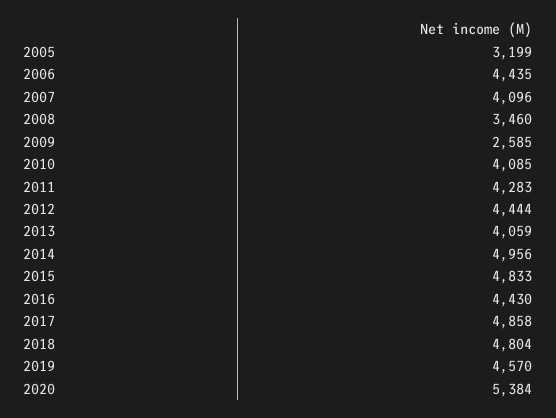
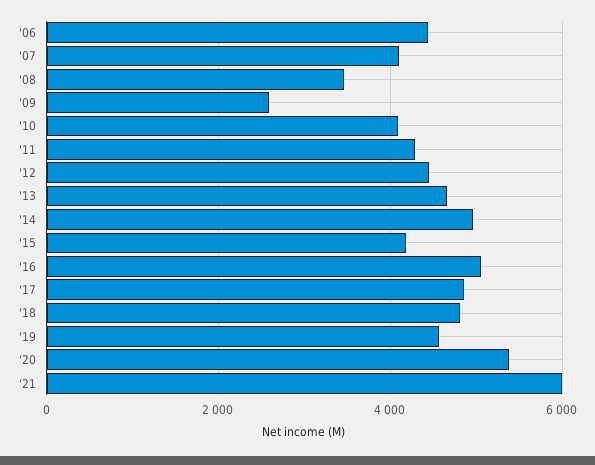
2005: 3199 -> none
2013: 4059 -> 4600
2015: 4833 -> 4200
2016: 4430 -> 5000
'21: none -> 6000

